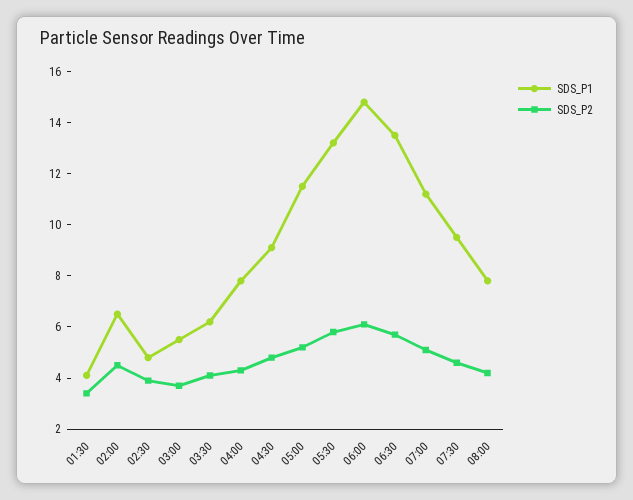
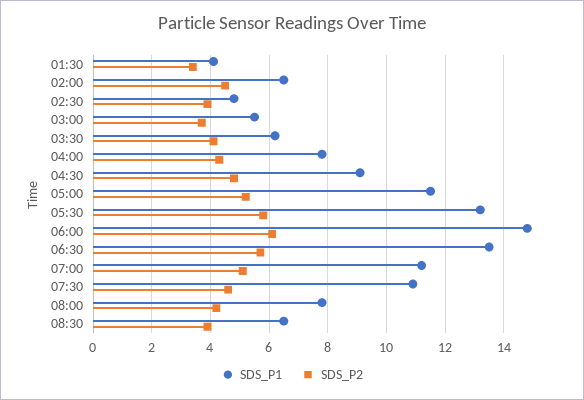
SDS_P1, 07:30: 9.5 -> 11
SDS_P1, 08:30: none -> 6.5
SDS_P2, 08:30: none -> 4

